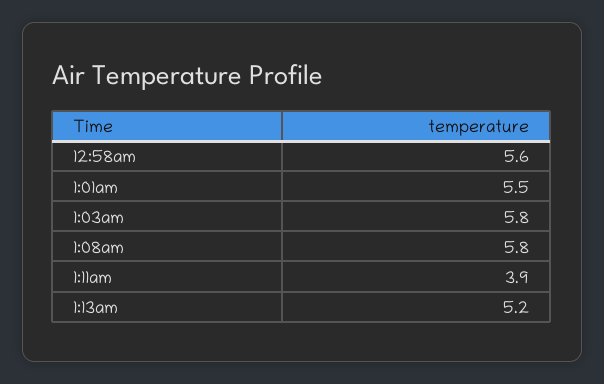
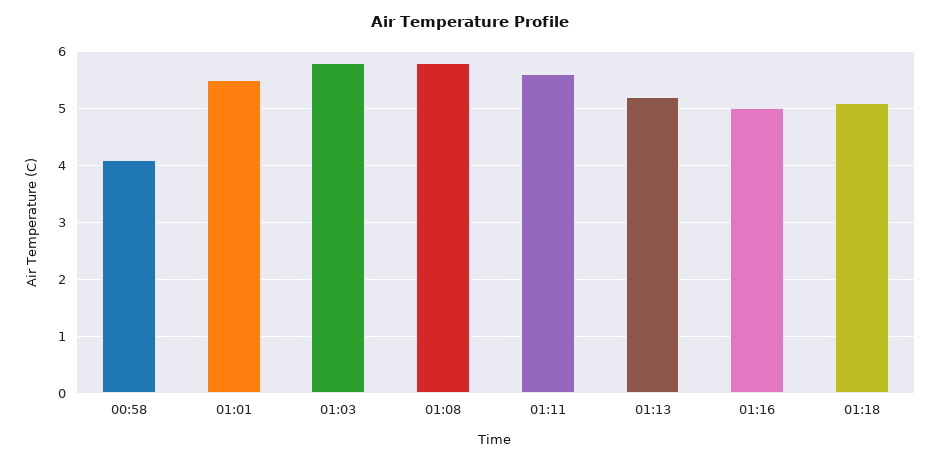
12:58am: 5.6 -> 4
1:11am: 3.9 -> 5.5
01:16: none -> 5
01:18: none -> 5

